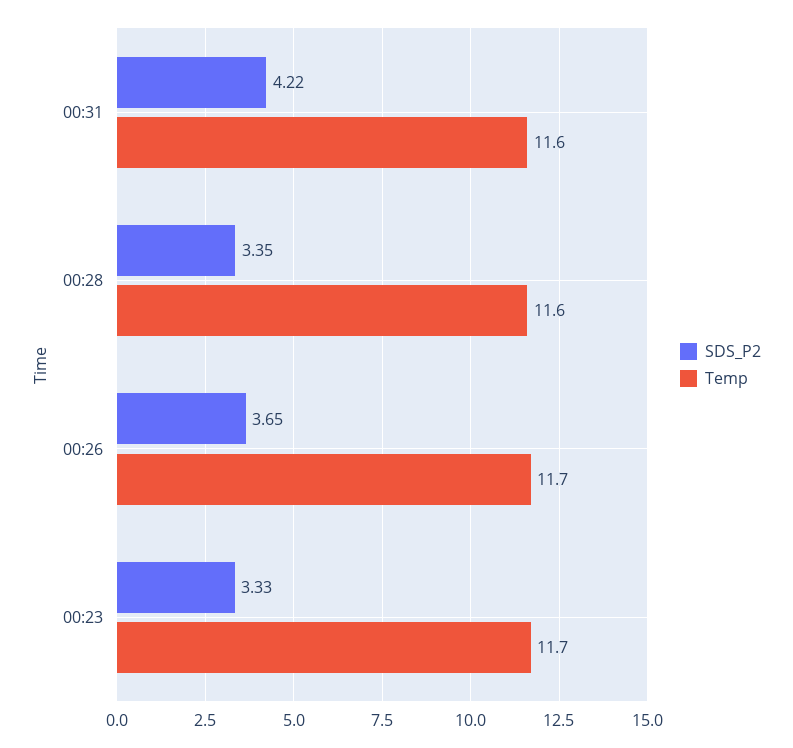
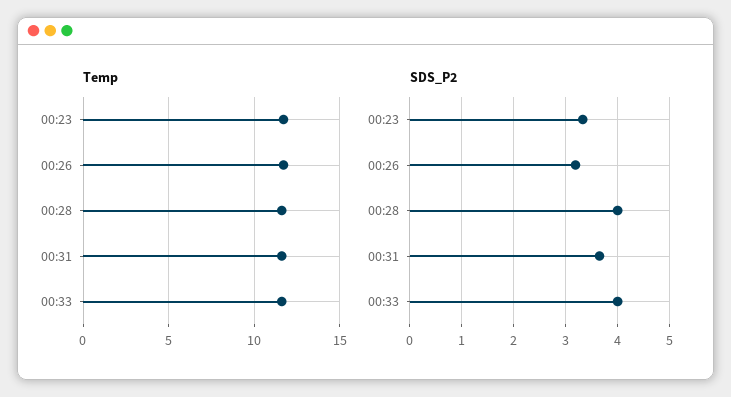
SDS_P2, 00:31: 4.22 -> 3.6
SDS_P2, 00:28: 3.35 -> 4
SDS_P2, 00:26: 3.65 -> 3.2
Temp, 00:33: none -> 11.5
SDS_P2, 00:33: none -> 4

